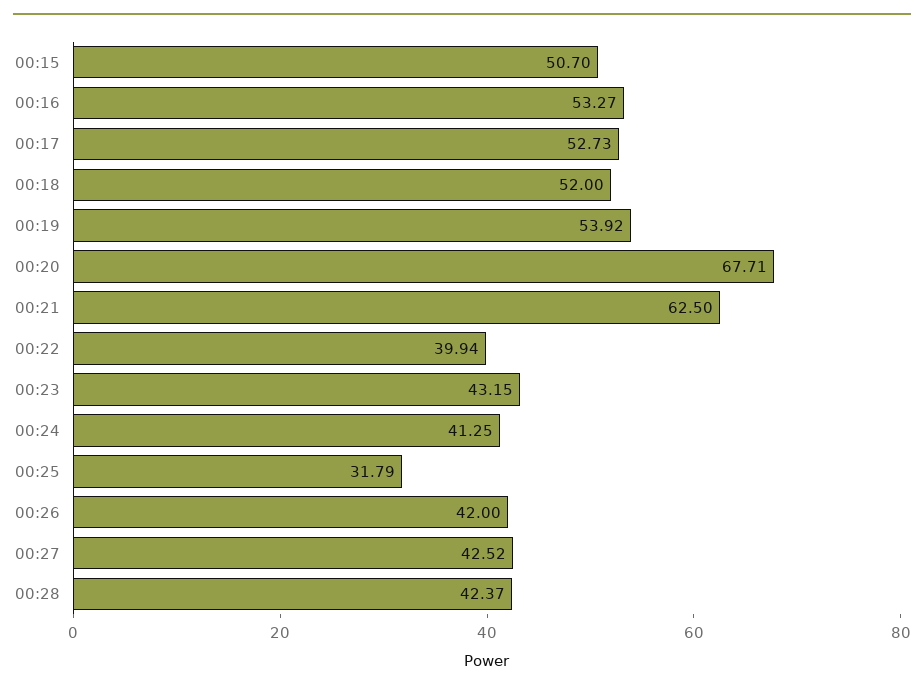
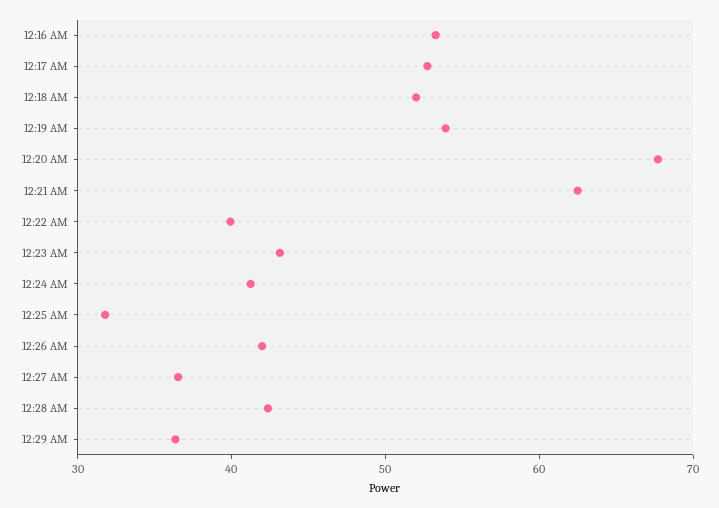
00:15: 50.7 -> none
00:27: 42.52 -> 36
12:29 AM: none -> 36

